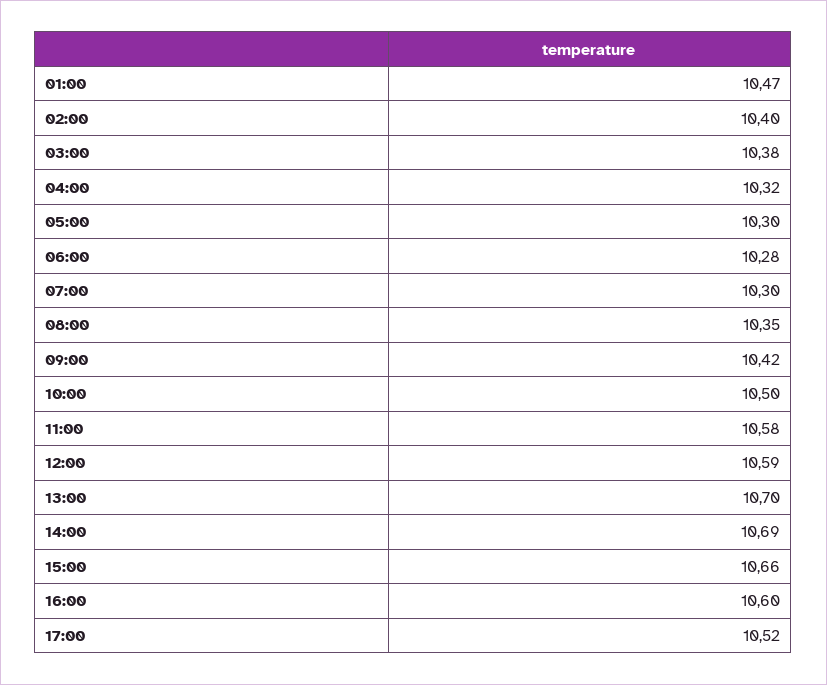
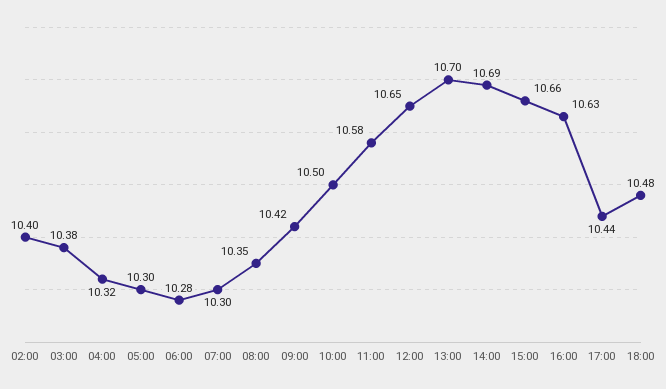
01:00: 10.47 -> none
12:00: 10.59 -> 10.65
16:00: 10.6 -> 10.63
17:00: 10.52 -> 10.44
18:00: none -> 10.48

